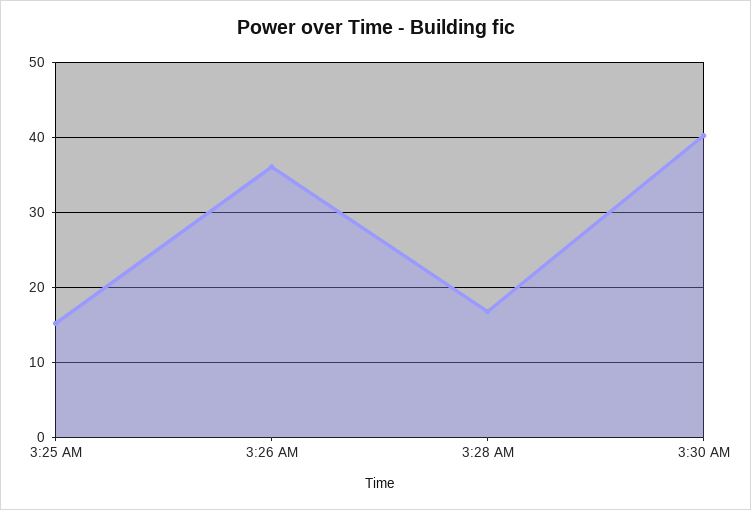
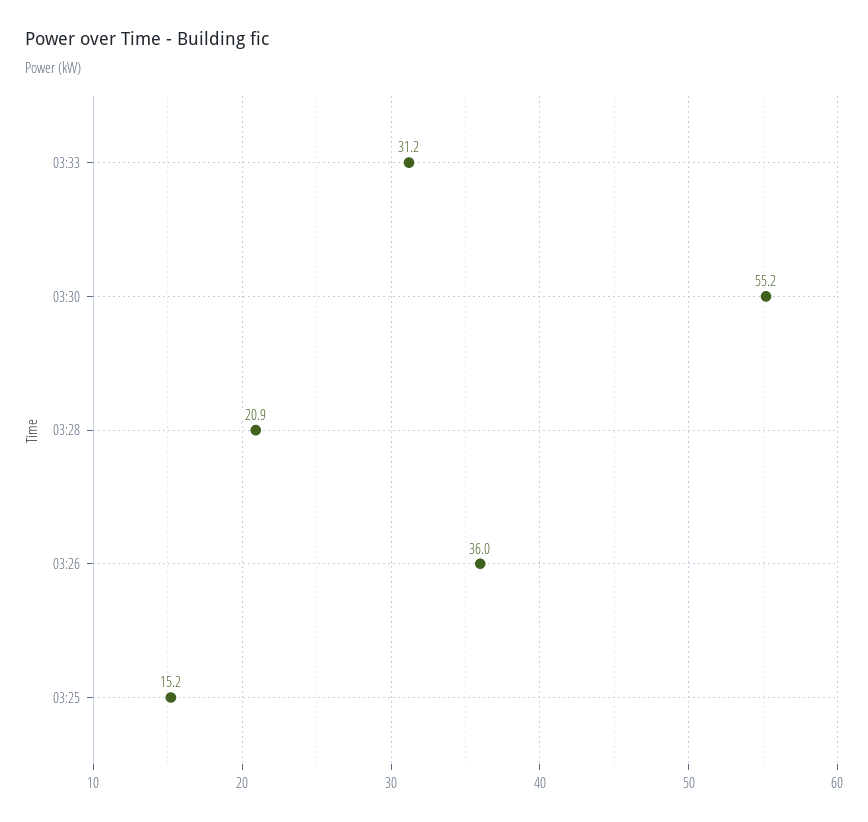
3:28 AM: 17 -> 20.9
3:30 AM: 40 -> 55.2
03:33: none -> 31.2

